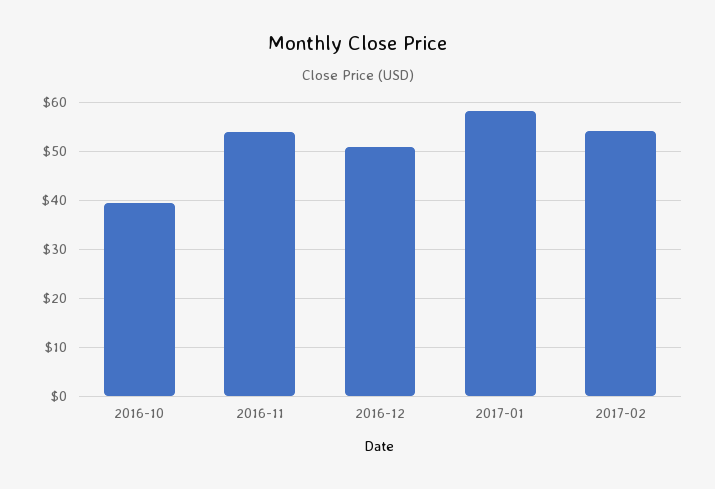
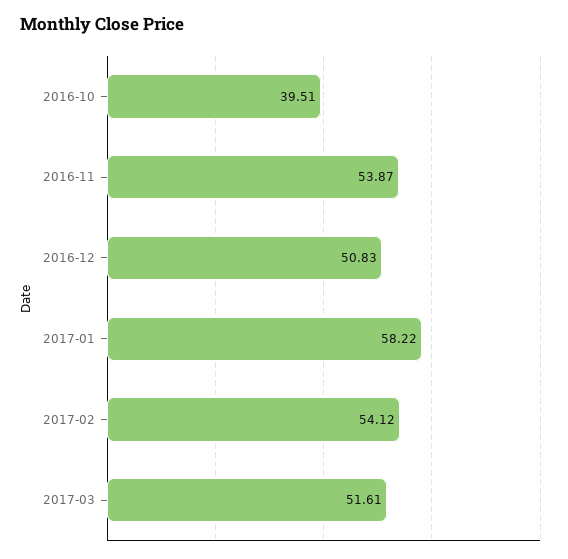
2017-03: none -> 51.61

